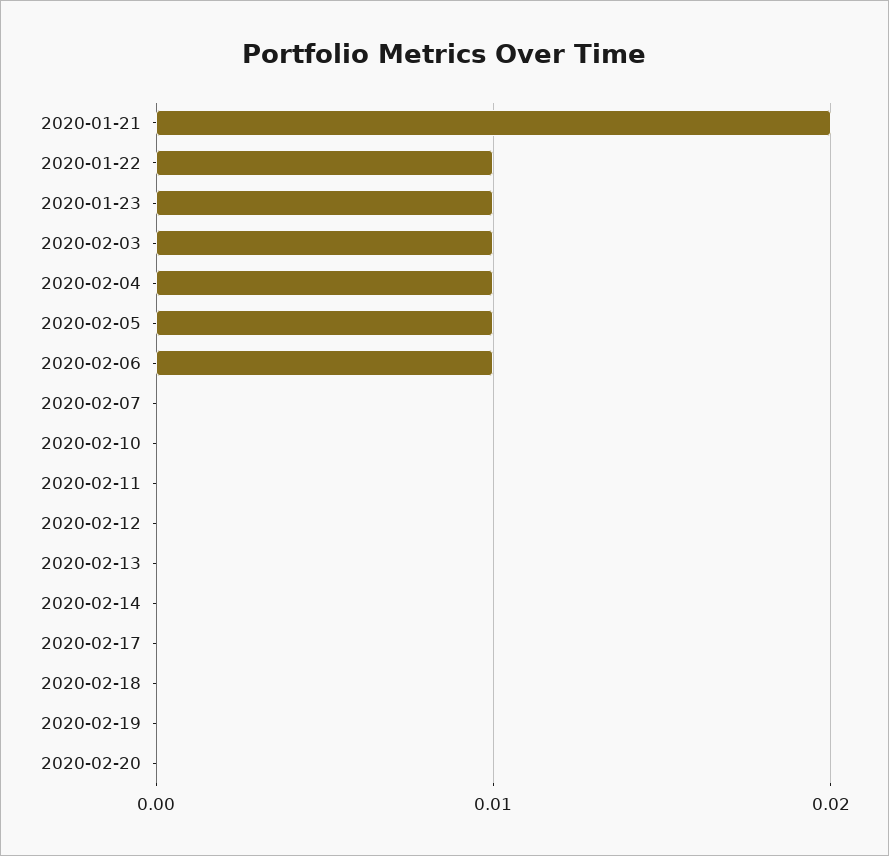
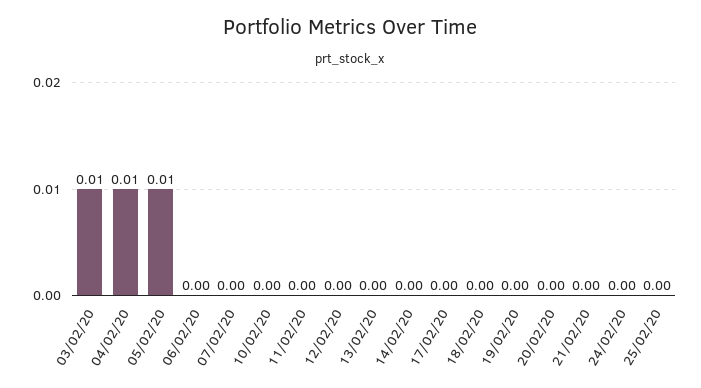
2020-01-21: 0.02 -> none
2020-01-22: 0.01 -> none
2020-01-23: 0.01 -> none
2020-02-06: 0.01 -> 0
21/02/20: none -> 0
24/02/20: none -> 0
25/02/20: none -> 0

